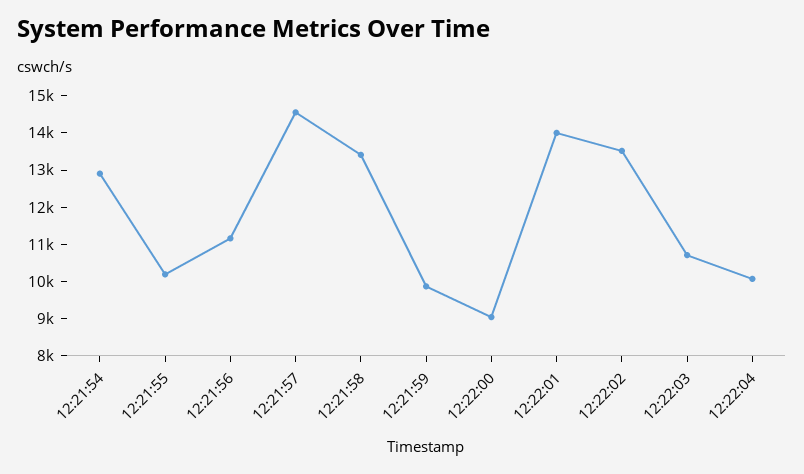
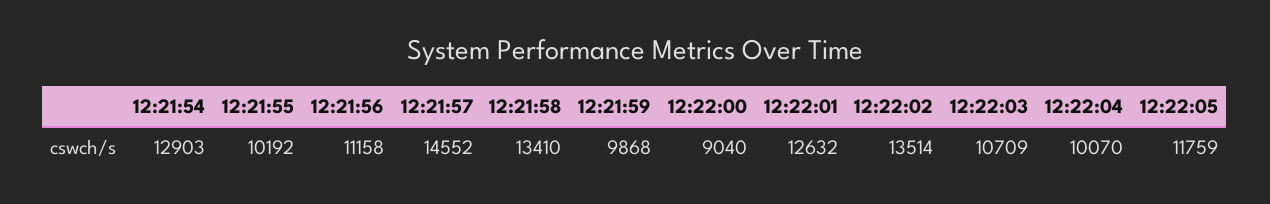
12:22:01: 14000 -> 12632
12:22:05: none -> 11759

